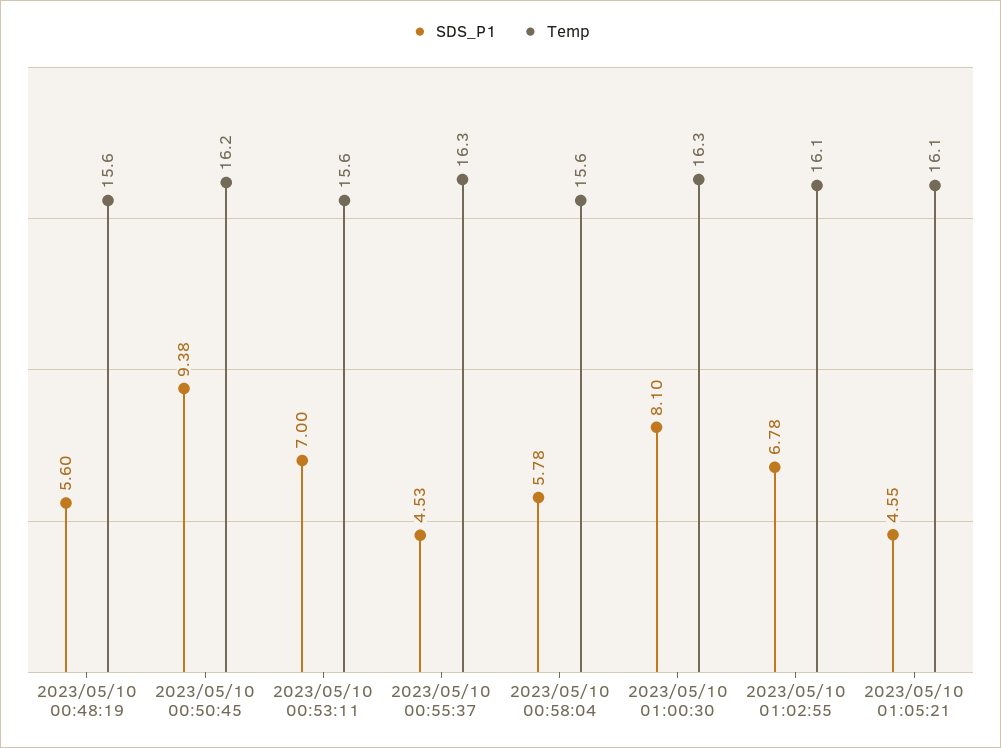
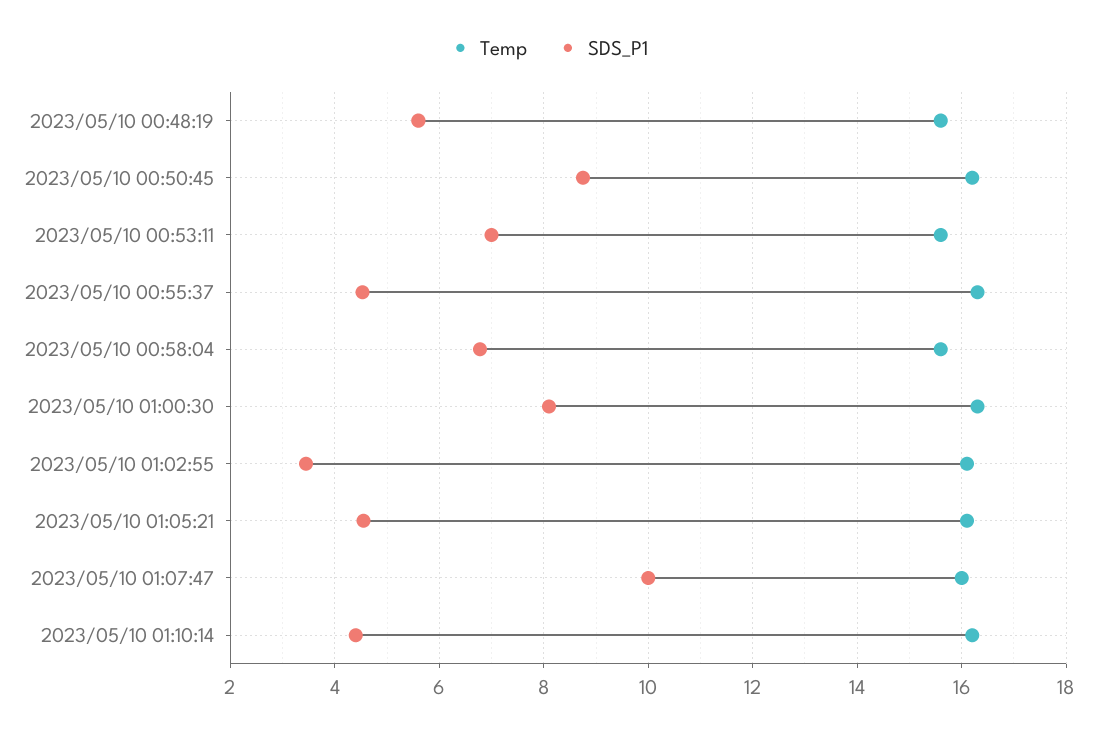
SDS_P1, 2023/05/10 00:50:45: 9.38 -> 8.8
SDS_P1, 2023/05/10 00:58:04: 5.78 -> 6.8
SDS_P1, 2023/05/10 01:02:55: 6.78 -> 3.4
Temp, 2023/05/10 01:07:47: none -> 16
SDS_P1, 2023/05/10 01:07:47: none -> 10
Temp, 2023/05/10 01:10:14: none -> 16.2
SDS_P1, 2023/05/10 01:10:14: none -> 4.4

